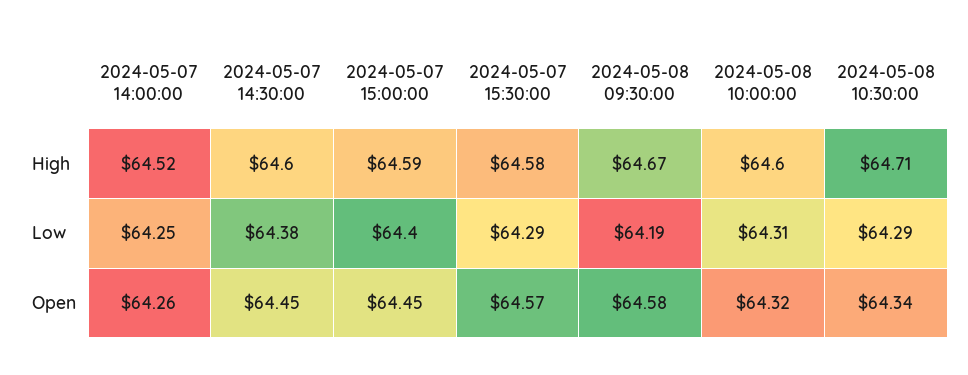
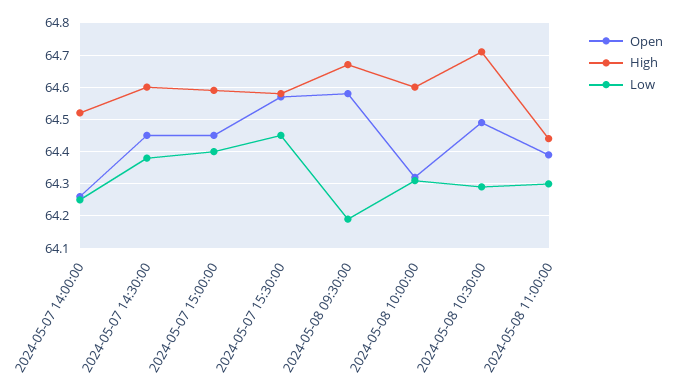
Low, 2024-05-07 15:30:00: 64.29 -> 64.45
Open, 2024-05-08 10:30:00: 64.34 -> 64.5
Open, 2024-05-08 11:00:00: none -> 64.4
High, 2024-05-08 11:00:00: none -> 64.45
Low, 2024-05-08 11:00:00: none -> 64.3

